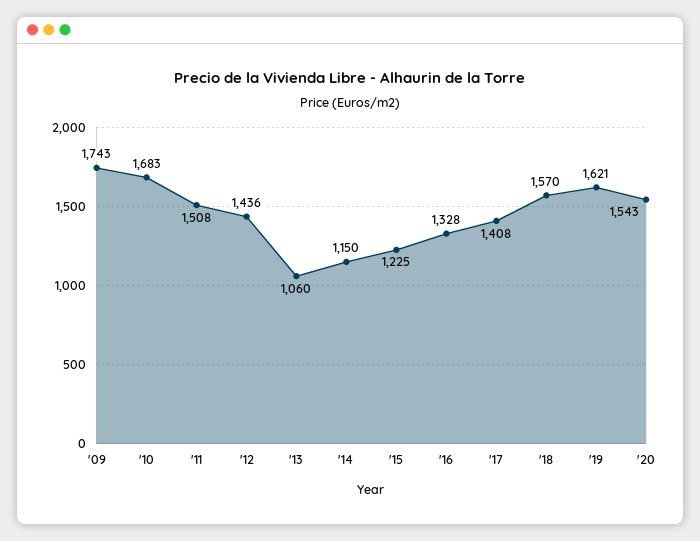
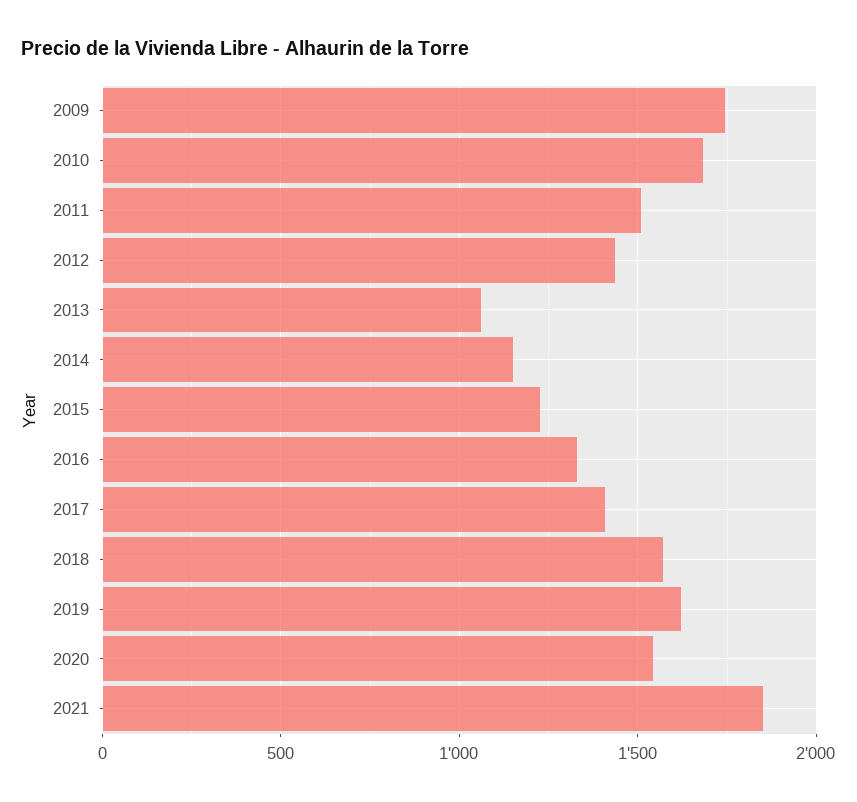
2021: none -> 1850

